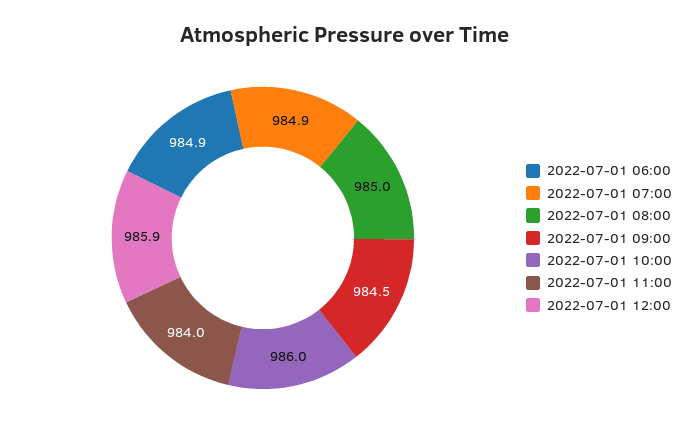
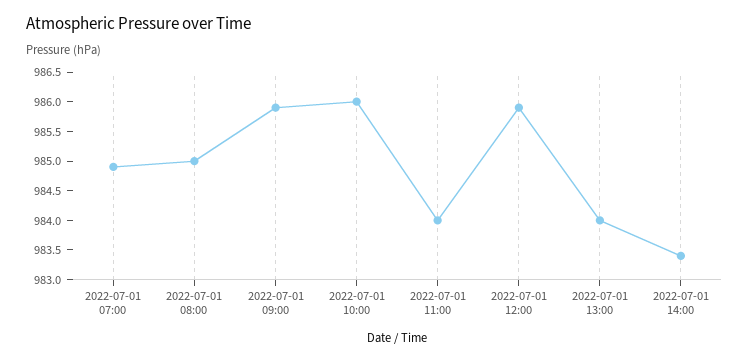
2022-07-01 06:00: 984.9 -> none
2022-07-01 09:00: 984.5 -> 986
2022-07-01 13:00: none -> 984
2022-07-01 14:00: none -> 983.5

